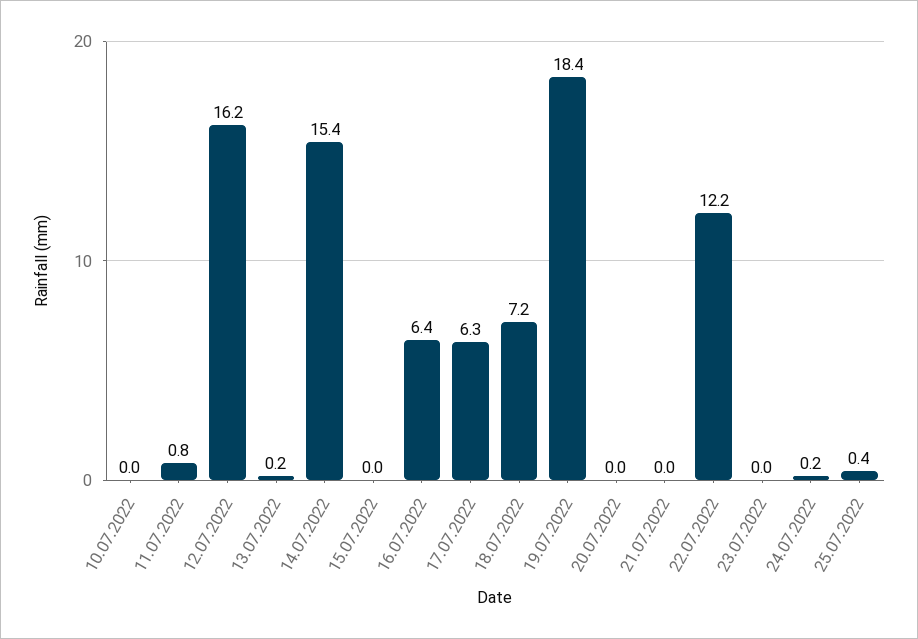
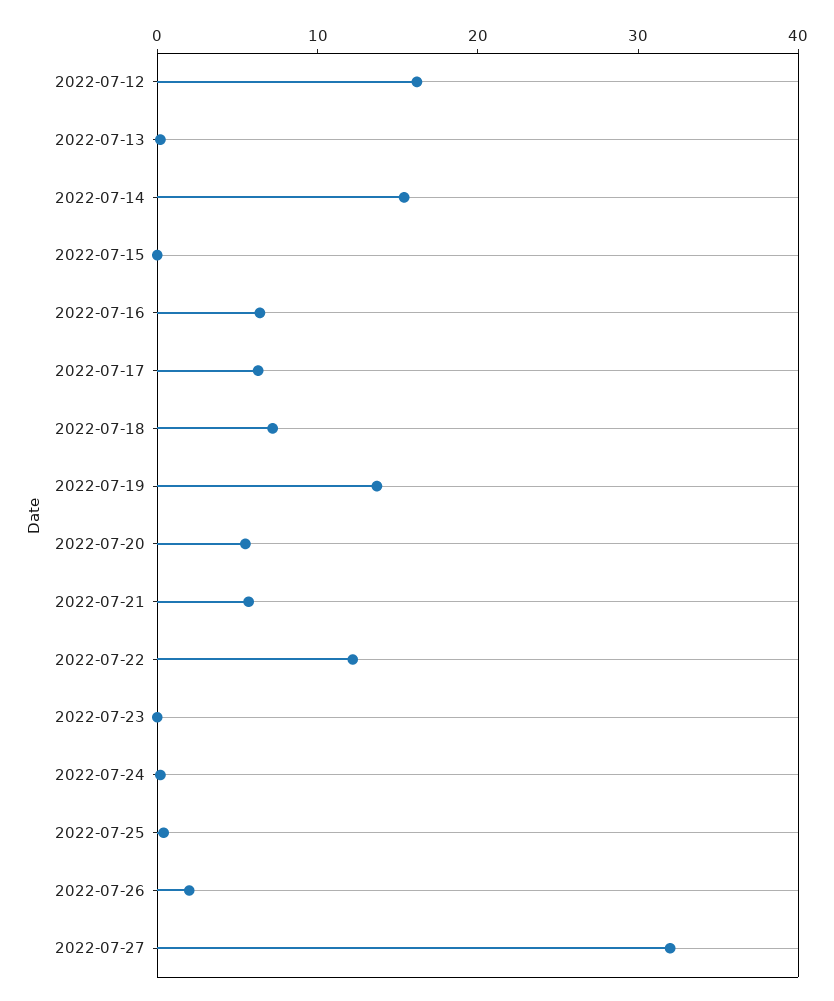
10.07.2022: 0 -> none
11.07.2022: 0.8 -> none
19.07.2022: 18.4 -> 14
20.07.2022: 0 -> 6
21.07.2022: 0 -> 6
2022-07-26: none -> 2
2022-07-27: none -> 32

